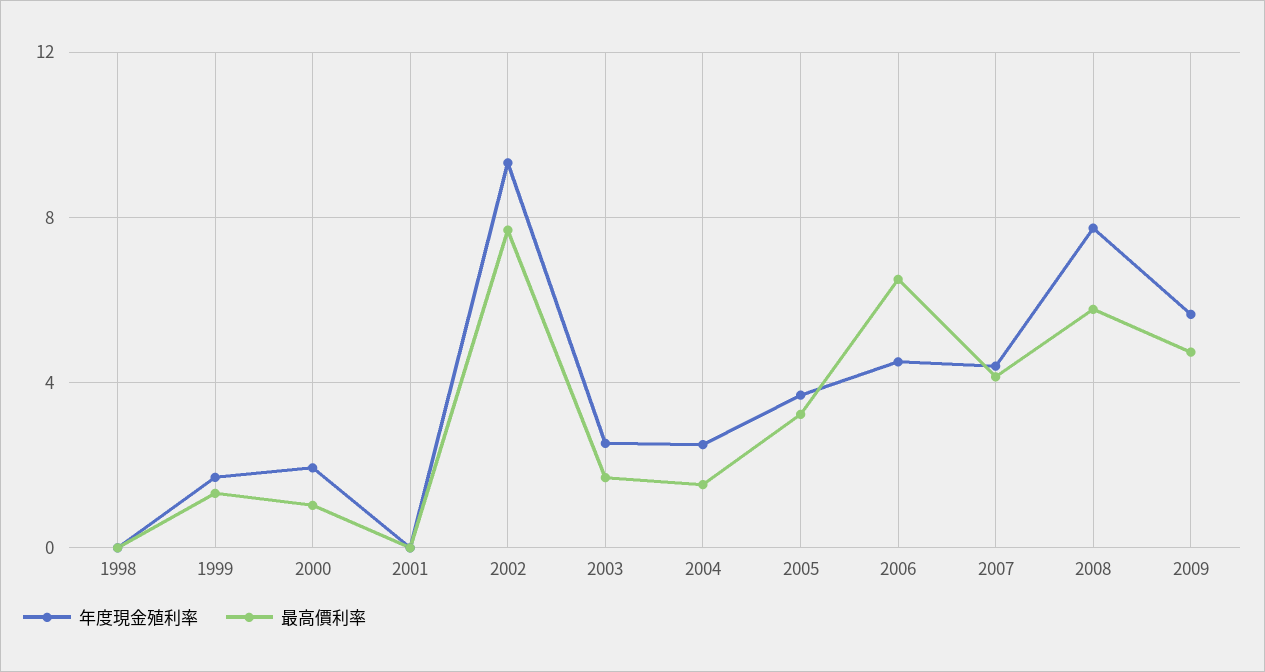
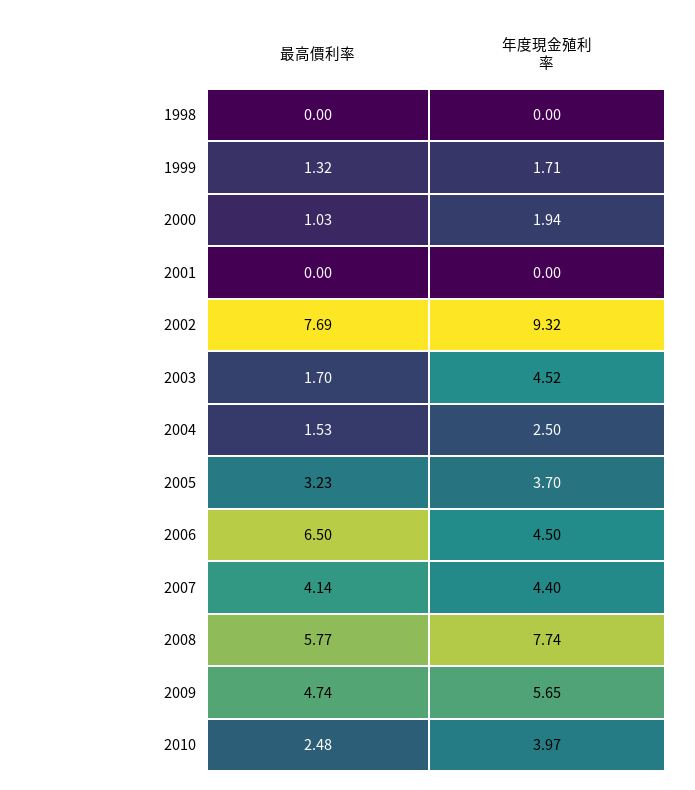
年度現金殖利率, 2003: 2.5 -> 4.52
最高價利率, 2010: none -> 2.48
年度現金殖利率, 2010: none -> 3.97

